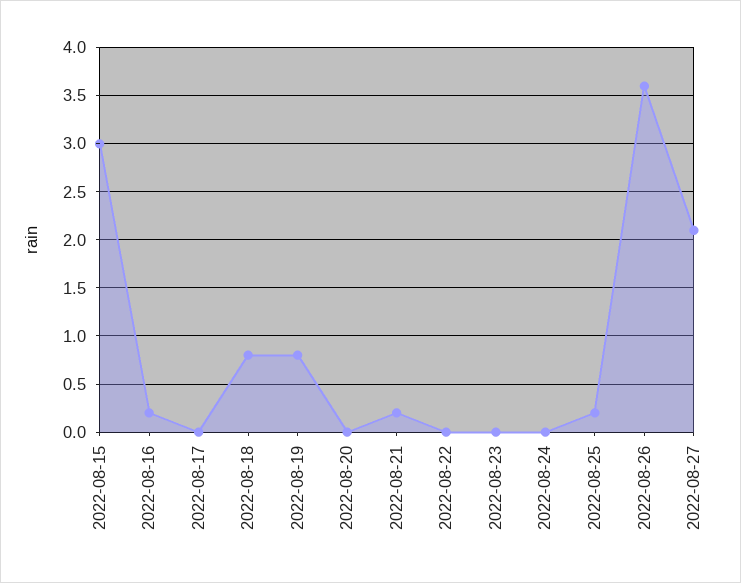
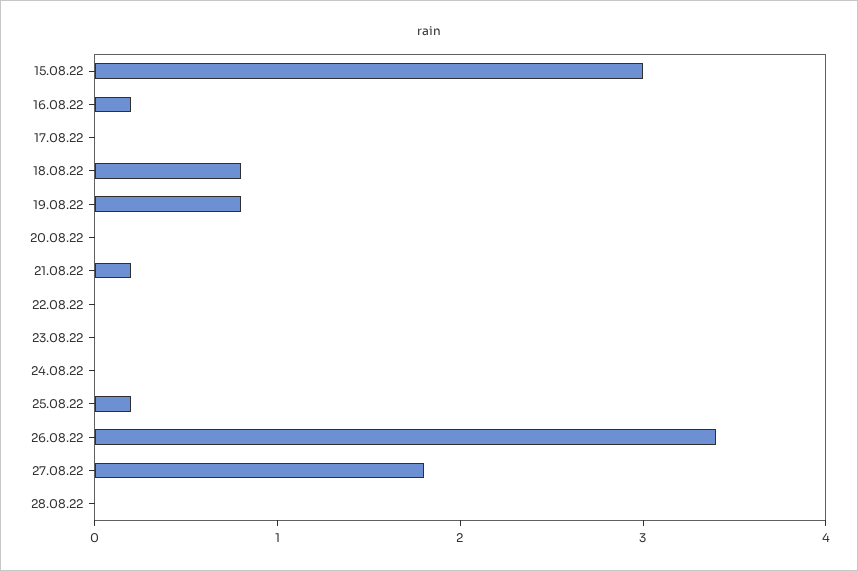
2022-08-26: 3.6 -> 3.4
2022-08-27: 2.1 -> 1.8
28.08.22: none -> 0

